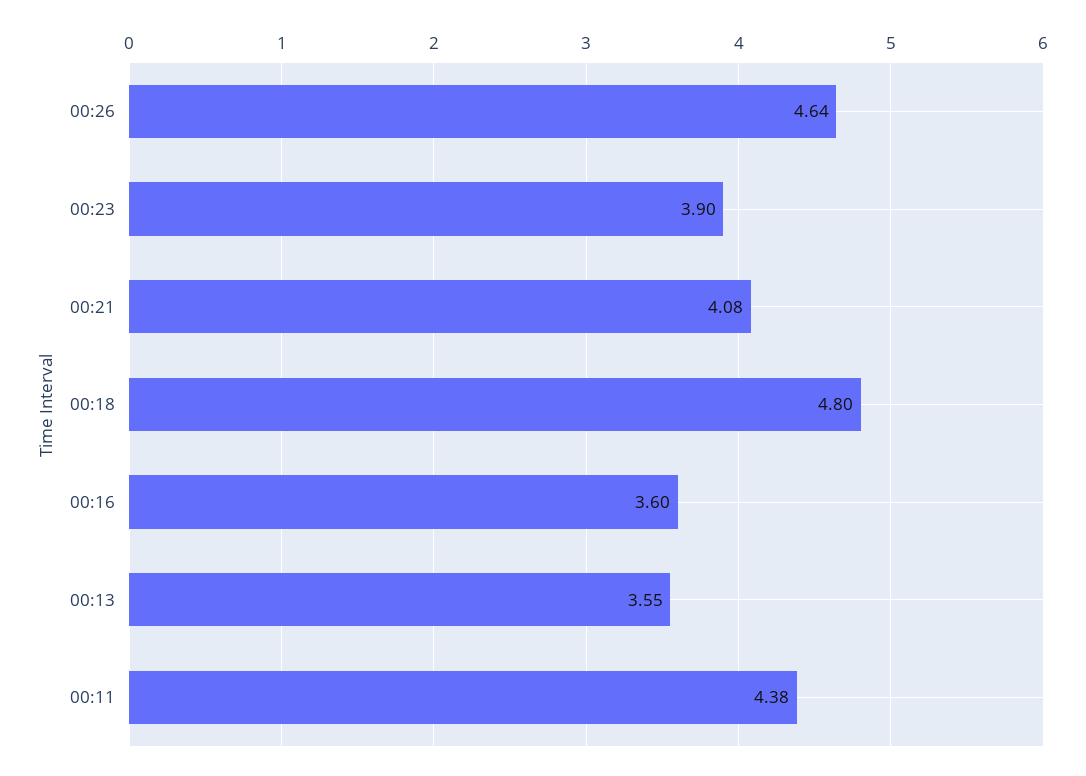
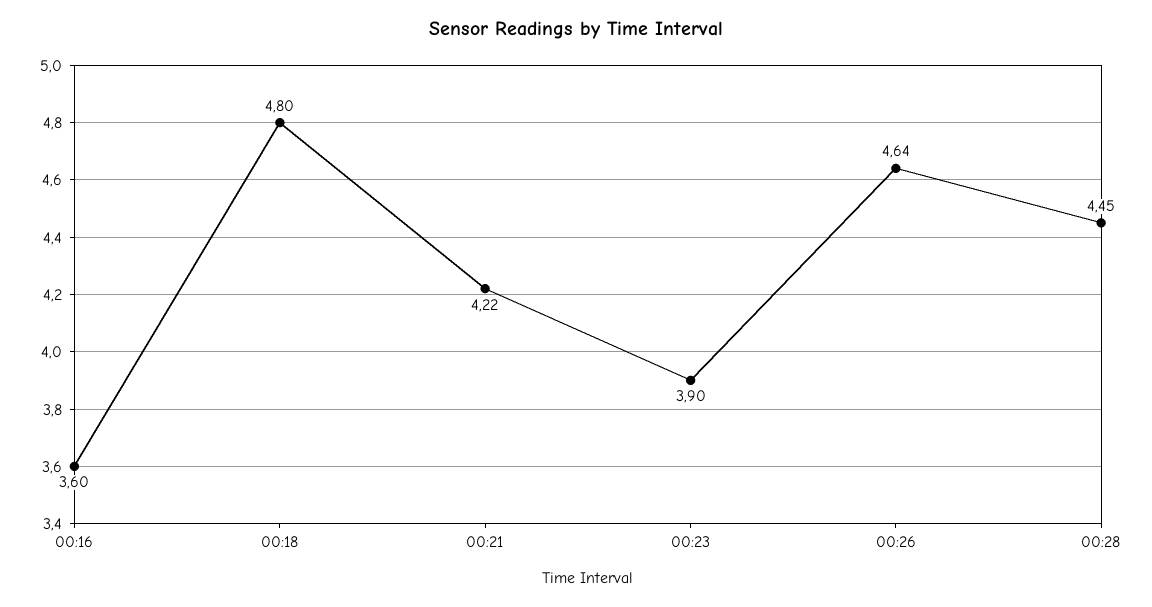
00:21: 4.08 -> 4.22
00:13: 3.55 -> none
00:11: 4.38 -> none
00:28: none -> 4.45

